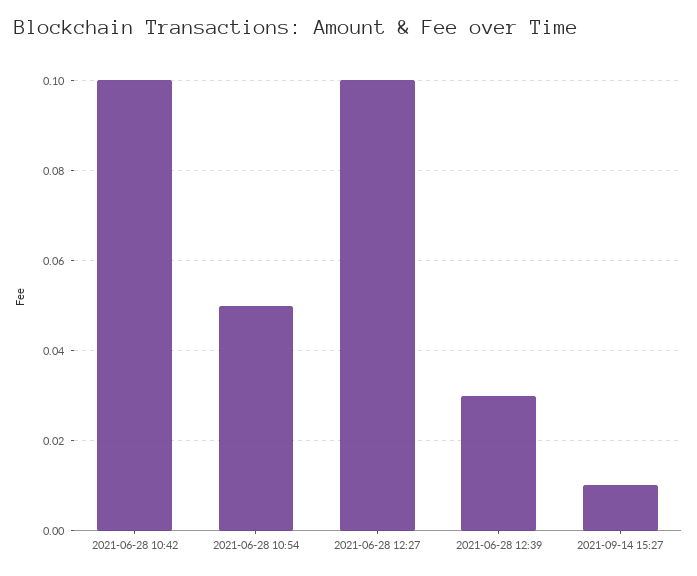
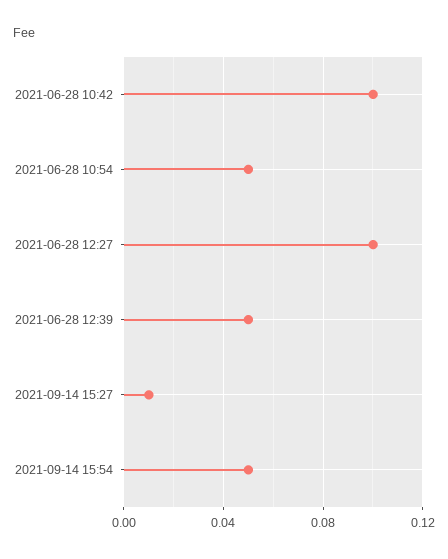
2021-06-28 12:39: 0.03 -> 0.05
2021-09-14 15:54: none -> 0.05

